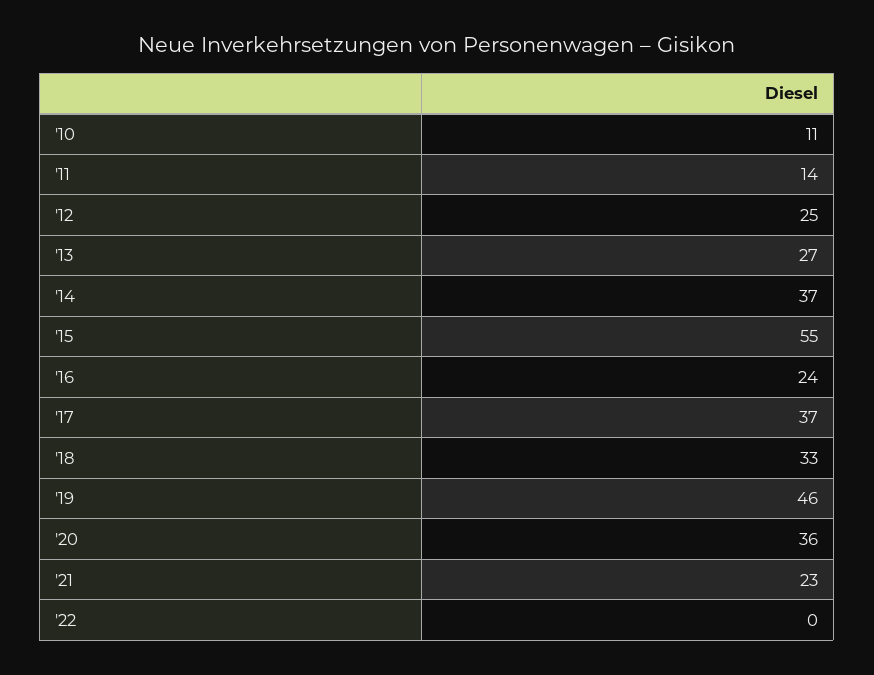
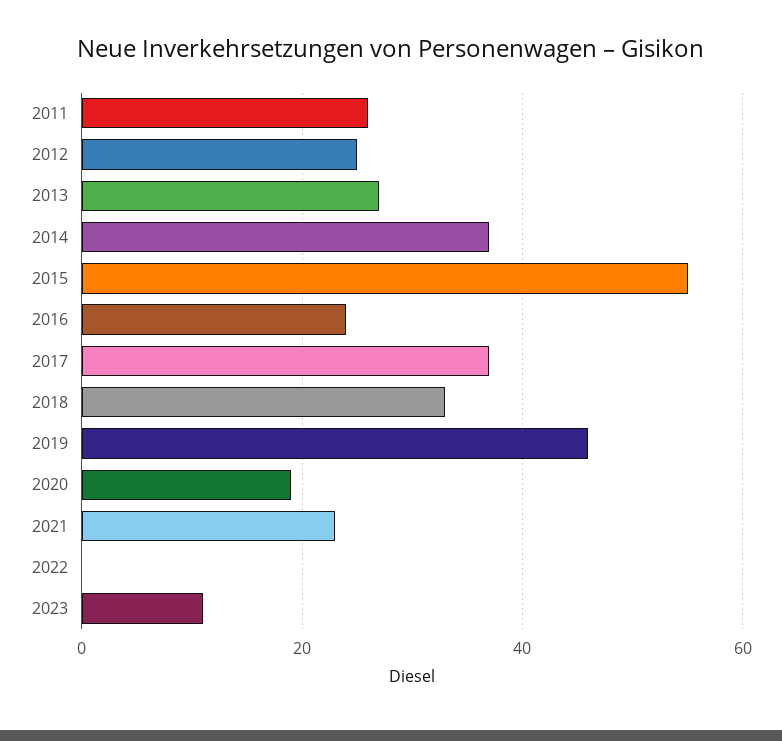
'10: 11 -> none
'11: 14 -> 25
'20: 36 -> 20
2023: none -> 10

